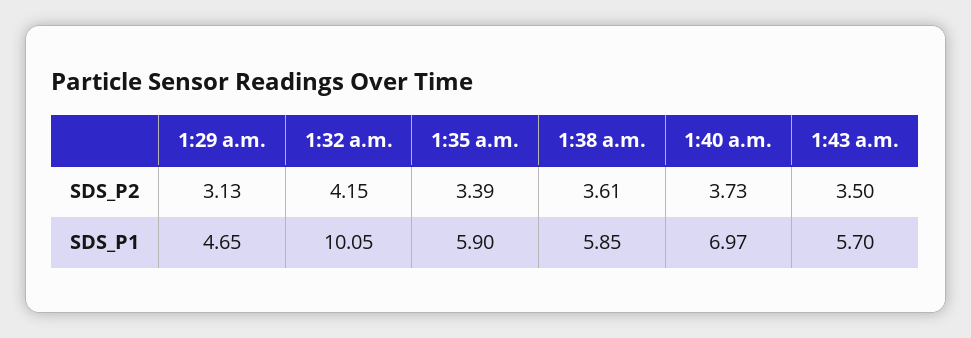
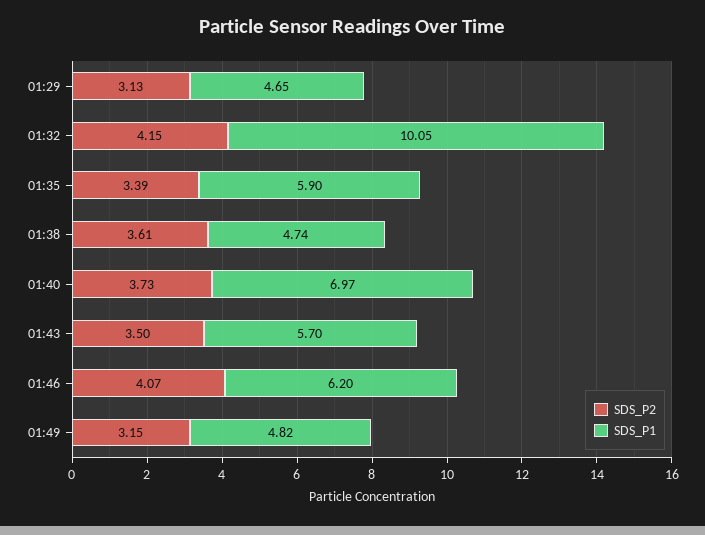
SDS_P1, 1:38 a.m.: 5.85 -> 4.74
SDS_P2, 01:46: none -> 4.07
SDS_P1, 01:46: none -> 6.2
SDS_P2, 01:49: none -> 3.15
SDS_P1, 01:49: none -> 4.82

